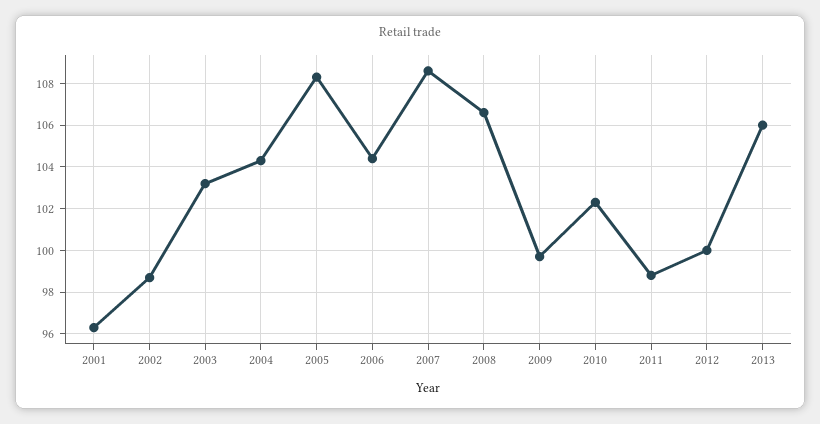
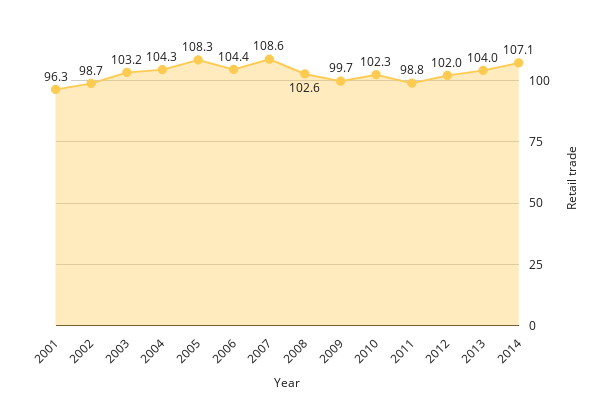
2008: 106.5 -> 102.6
2012: 100 -> 102
2013: 106 -> 104
2014: none -> 107.1

